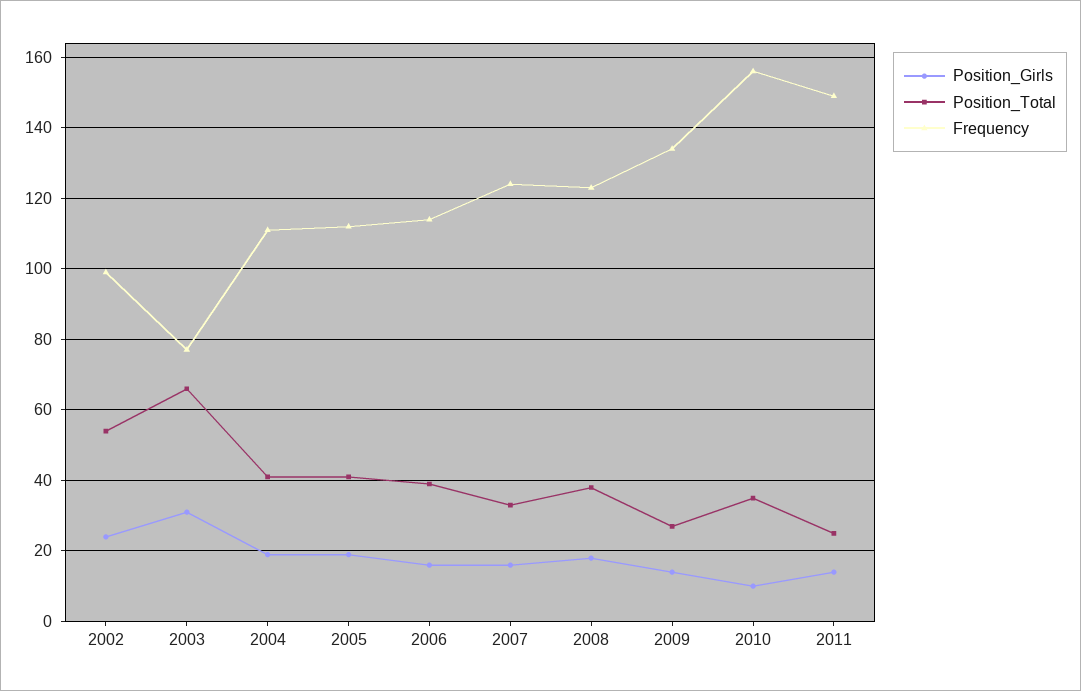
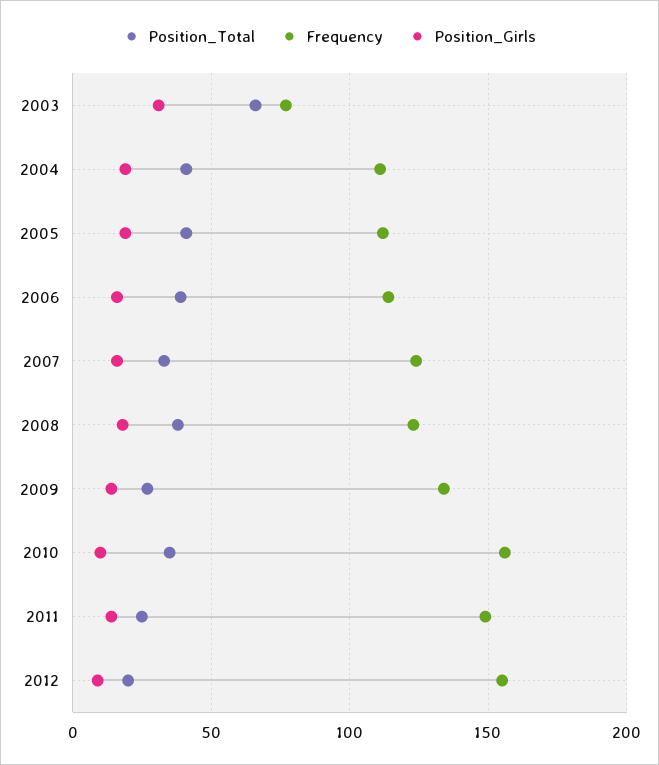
Position_Girls, 2002: 25 -> none
Position_Total, 2002: 55 -> none
Frequency, 2002: 100 -> none
Position_Total, 2012: none -> 20
Frequency, 2012: none -> 155
Position_Girls, 2012: none -> 10

